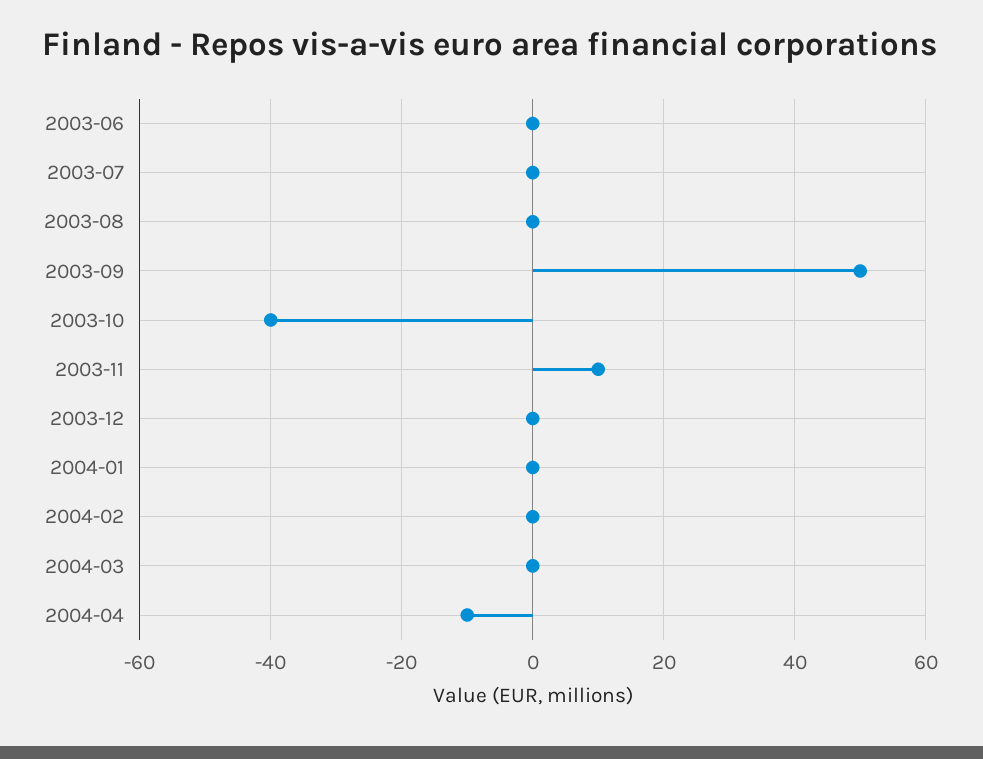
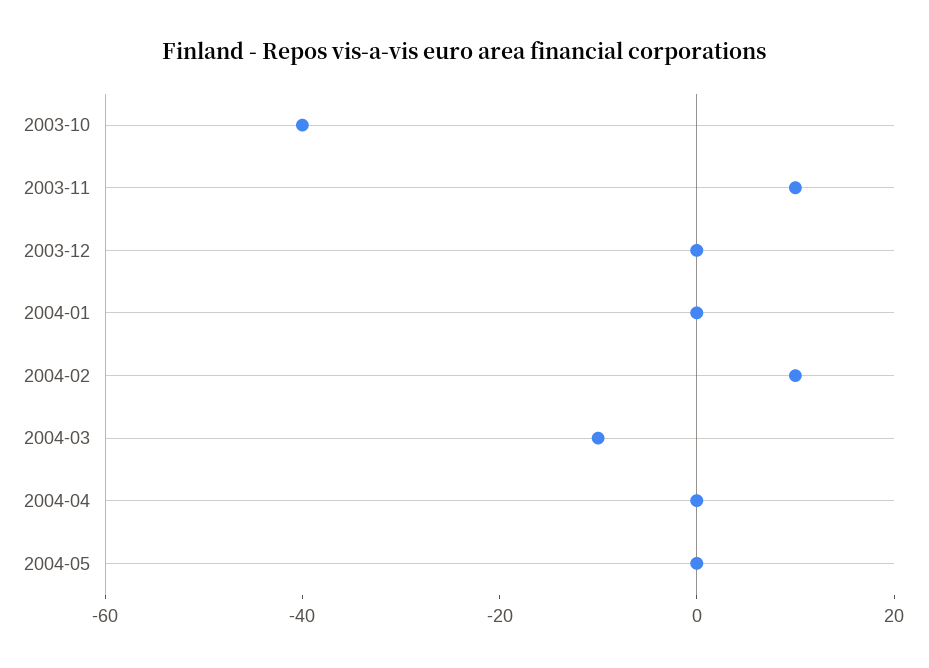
2003-06: 0 -> none
2003-07: 0 -> none
2003-08: 0 -> none
2003-09: 50 -> none
2004-02: 0 -> 10
2004-03: 0 -> -10
2004-04: -10 -> 0
2004-05: none -> 0

